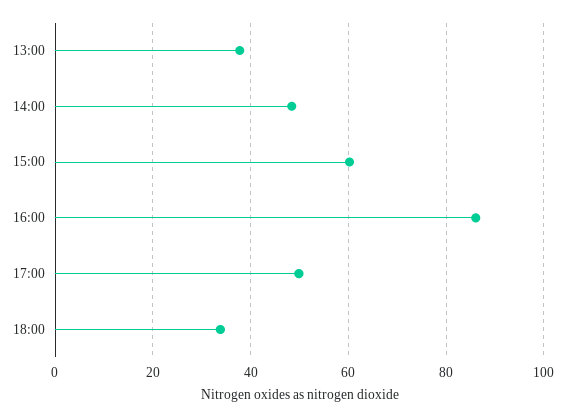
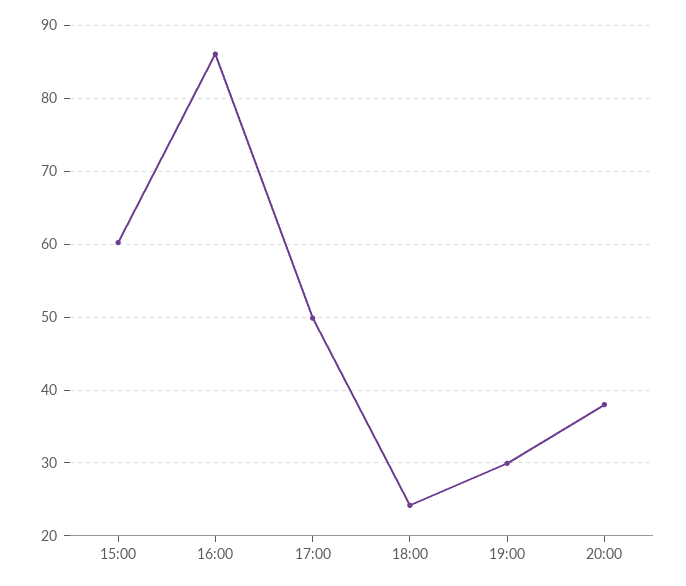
13:00: 38 -> none
14:00: 48 -> none
18:00: 34 -> 24
19:00: none -> 30
20:00: none -> 38

